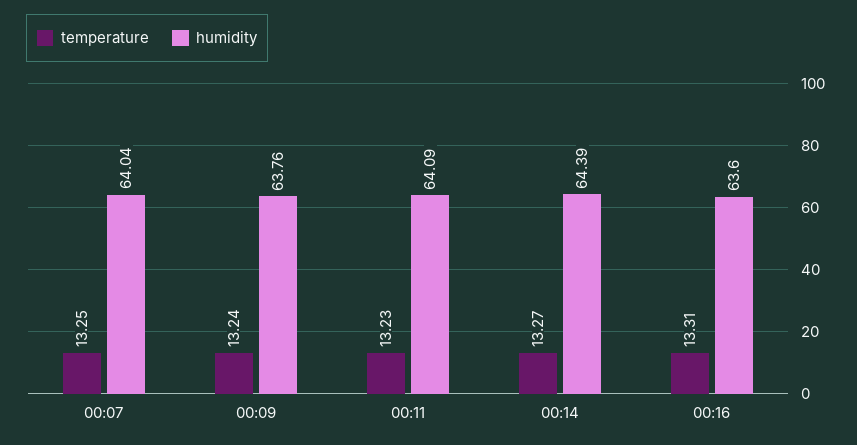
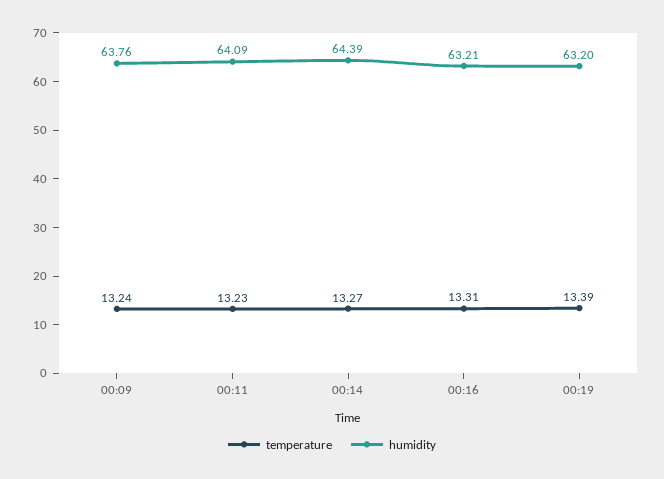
temperature, 00:07: 13.25 -> none
humidity, 00:07: 64.04 -> none
humidity, 00:16: 63.6 -> 63.21
temperature, 00:19: none -> 13.39
humidity, 00:19: none -> 63.2

